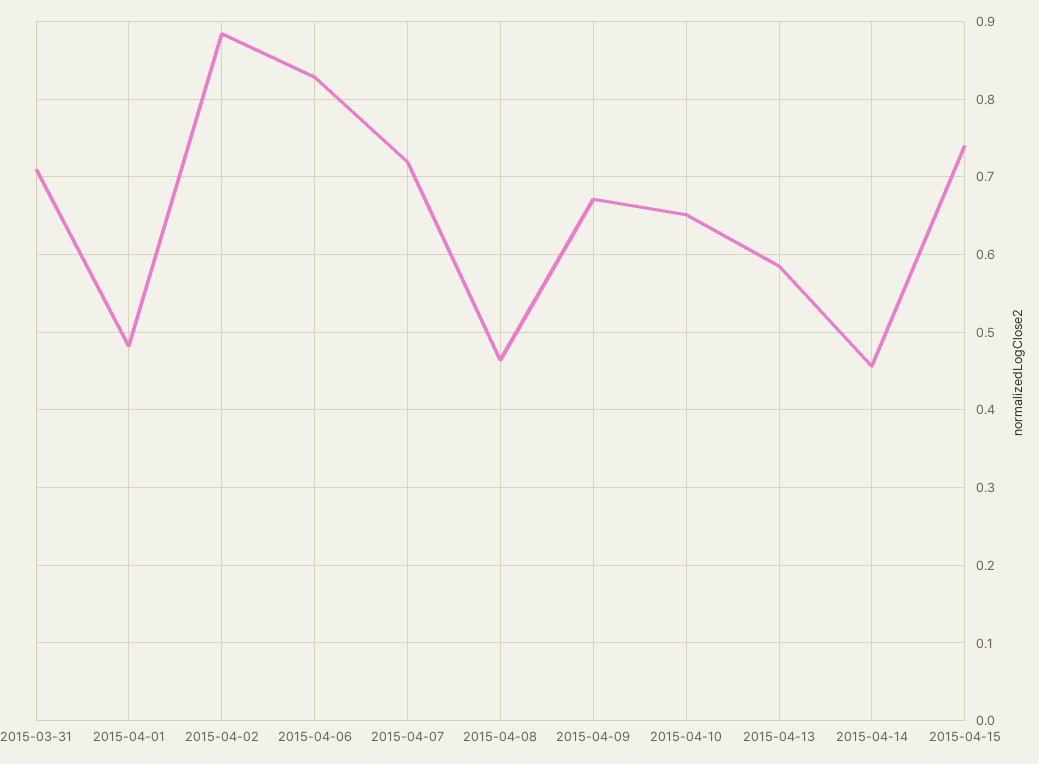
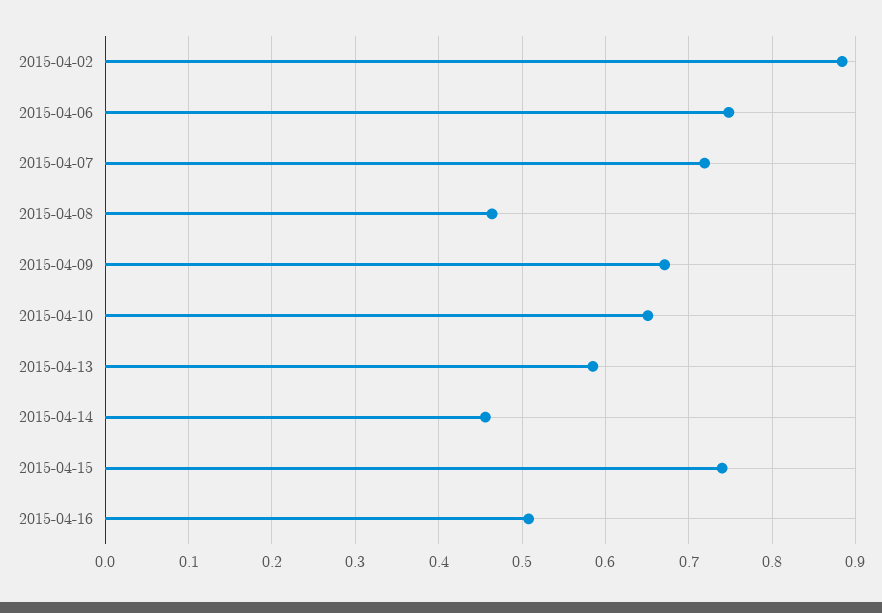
2015-03-31: 0.71 -> none
2015-04-01: 0.48 -> none
2015-04-06: 0.83 -> 0.75
2015-04-16: none -> 0.51

